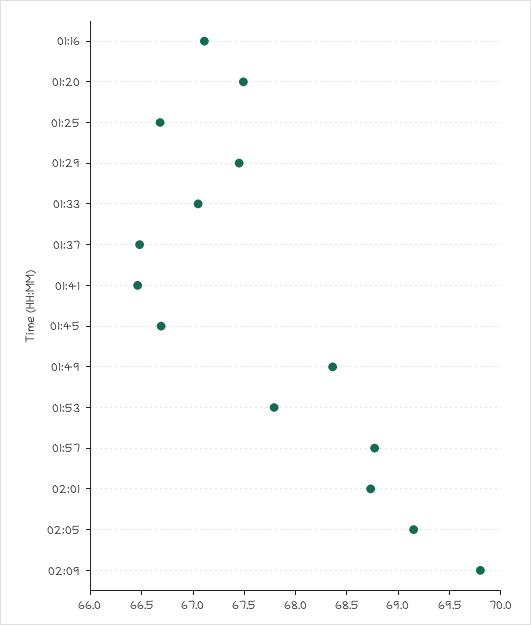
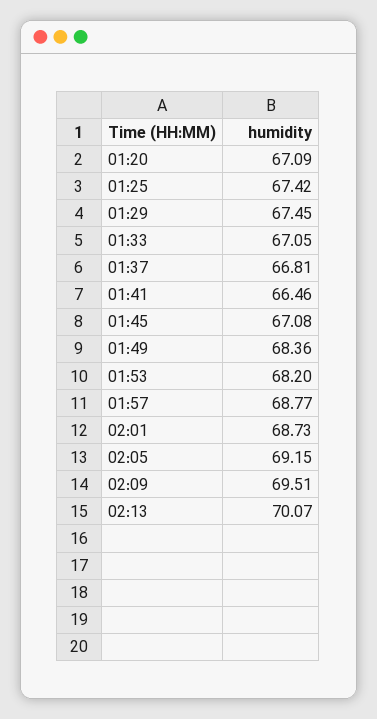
01:16: 67.1 -> none
01:20: 67.5 -> 67.09
01:25: 66.7 -> 67.42
01:37: 66.5 -> 66.81
01:45: 66.7 -> 67.08
01:53: 67.8 -> 68.2
02:09: 69.8 -> 69.51
02:13: none -> 70.07

